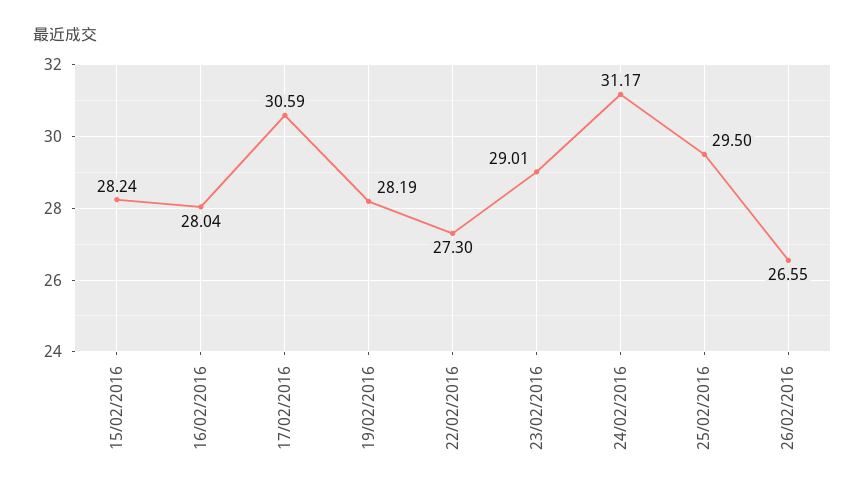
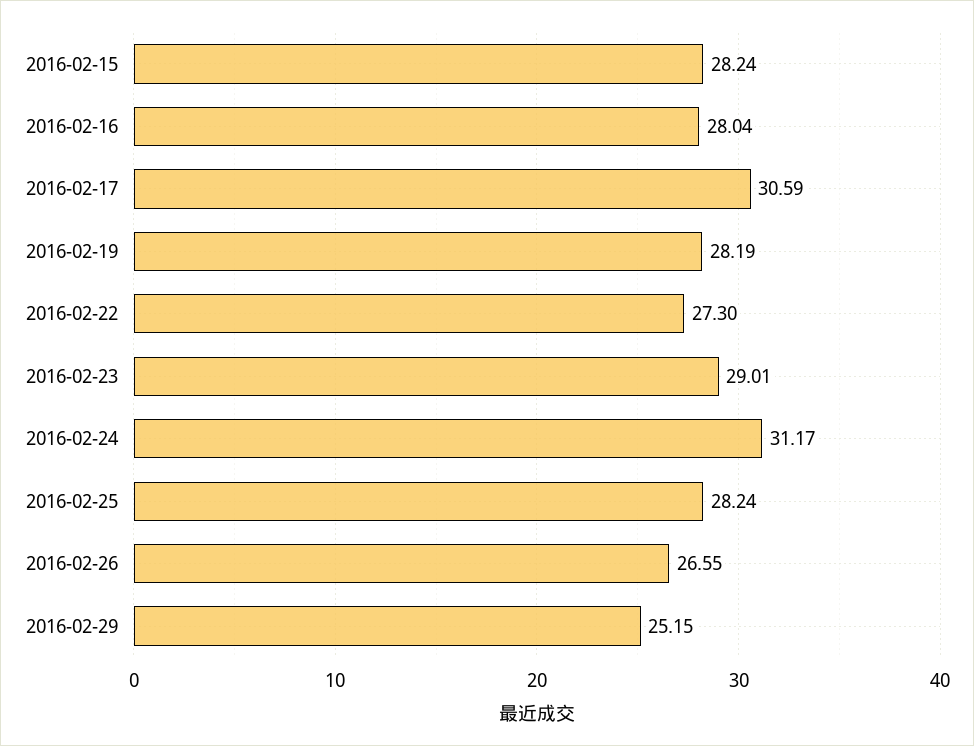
25/02/2016: 29.5 -> 28.24
2016-02-29: none -> 25.15

